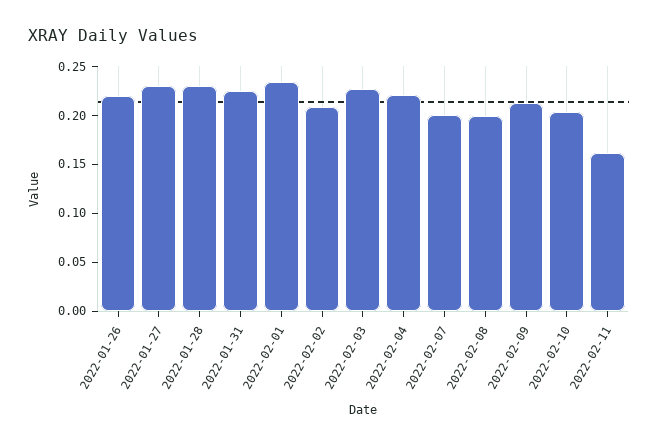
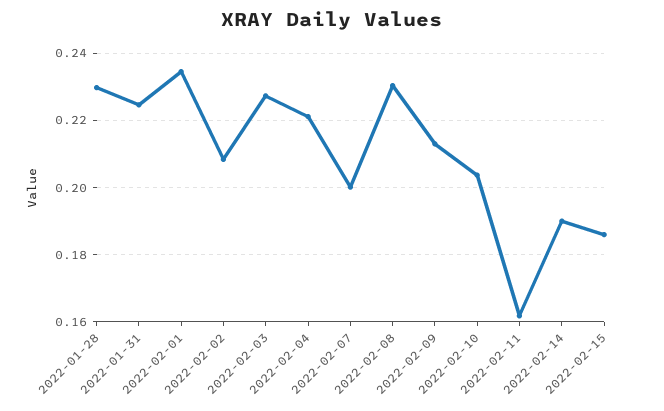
2022-01-26: 0.22 -> none
2022-01-27: 0.23 -> none
2022-02-08: 0.2 -> 0.23
2022-02-14: none -> 0.19
2022-02-15: none -> 0.186

